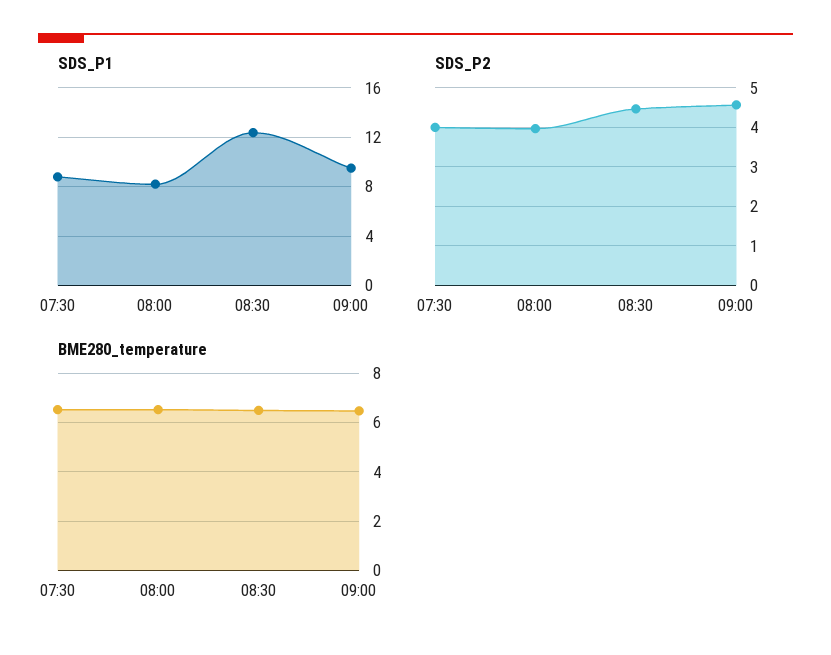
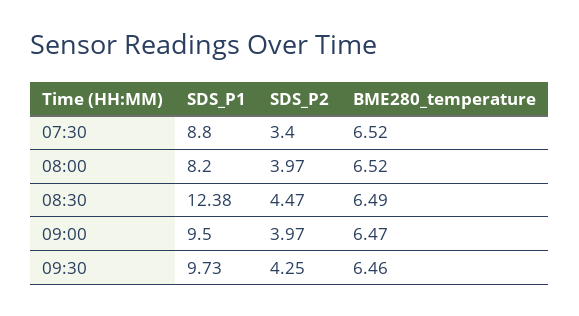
SDS_P2, 07:30: 4 -> 3.4
SDS_P2, 09:00: 4.6 -> 3.97
SDS_P1, 09:30: none -> 9.73
SDS_P2, 09:30: none -> 4.25
BME280_temperature, 09:30: none -> 6.46

